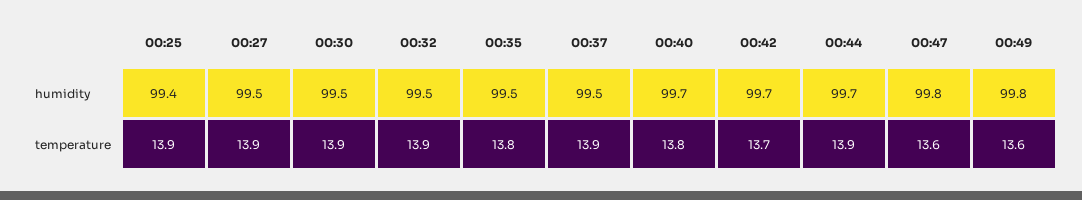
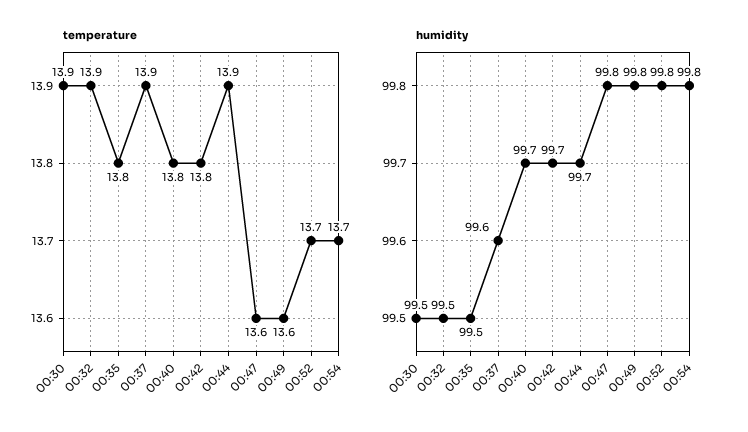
humidity, 00:25: 99.4 -> none
humidity, 00:27: 99.5 -> none
humidity, 00:37: 99.5 -> 99.6
temperature, 00:25: 13.9 -> none
temperature, 00:27: 13.9 -> none
temperature, 00:42: 13.7 -> 13.8
temperature, 00:52: none -> 13.7
temperature, 00:54: none -> 13.7
humidity, 00:52: none -> 99.8
humidity, 00:54: none -> 99.8

